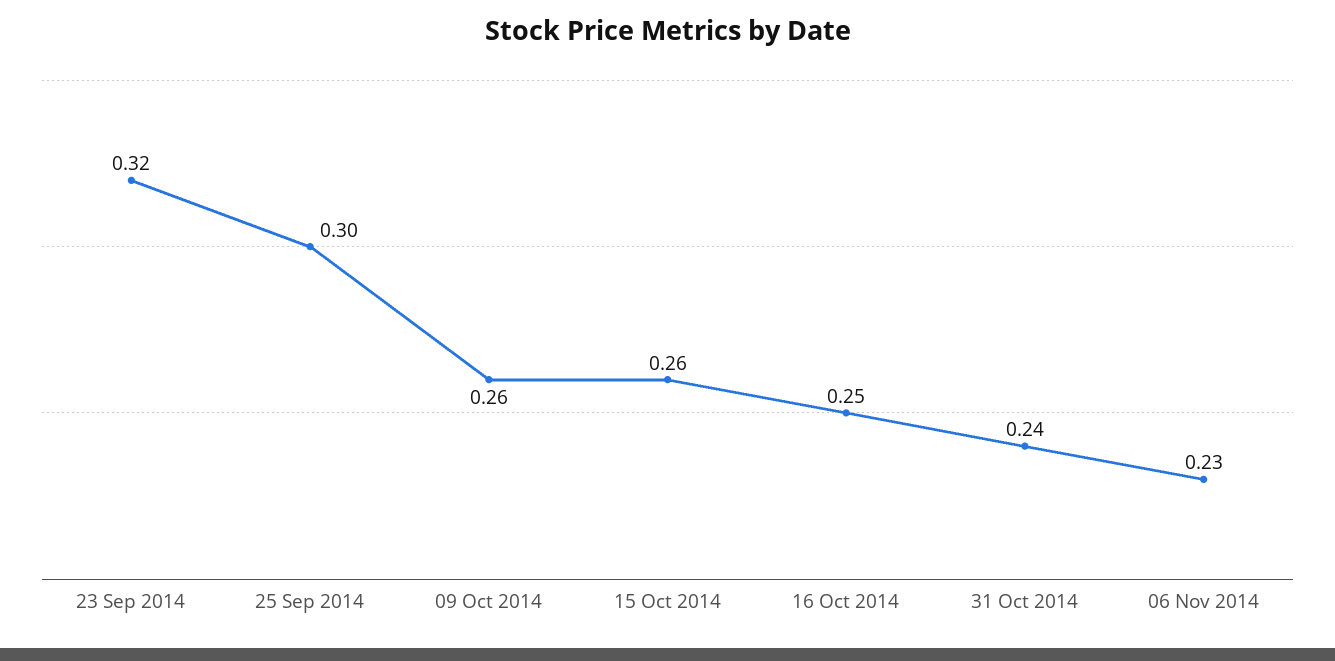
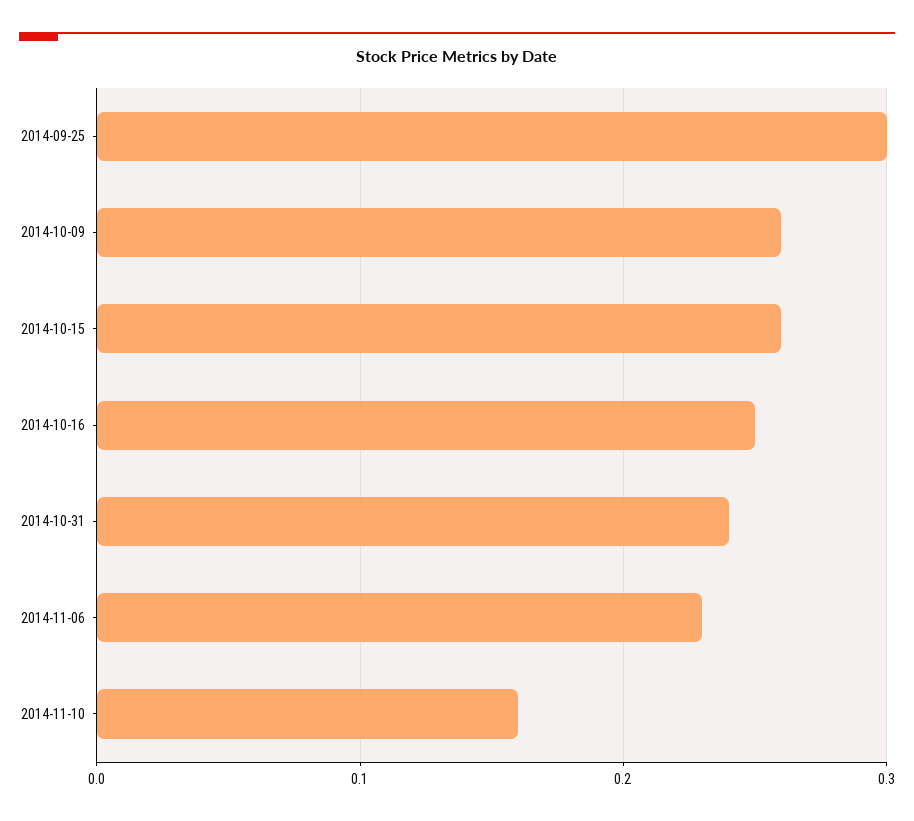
23 Sep 2014: 0.32 -> none
2014-11-10: none -> 0.16

